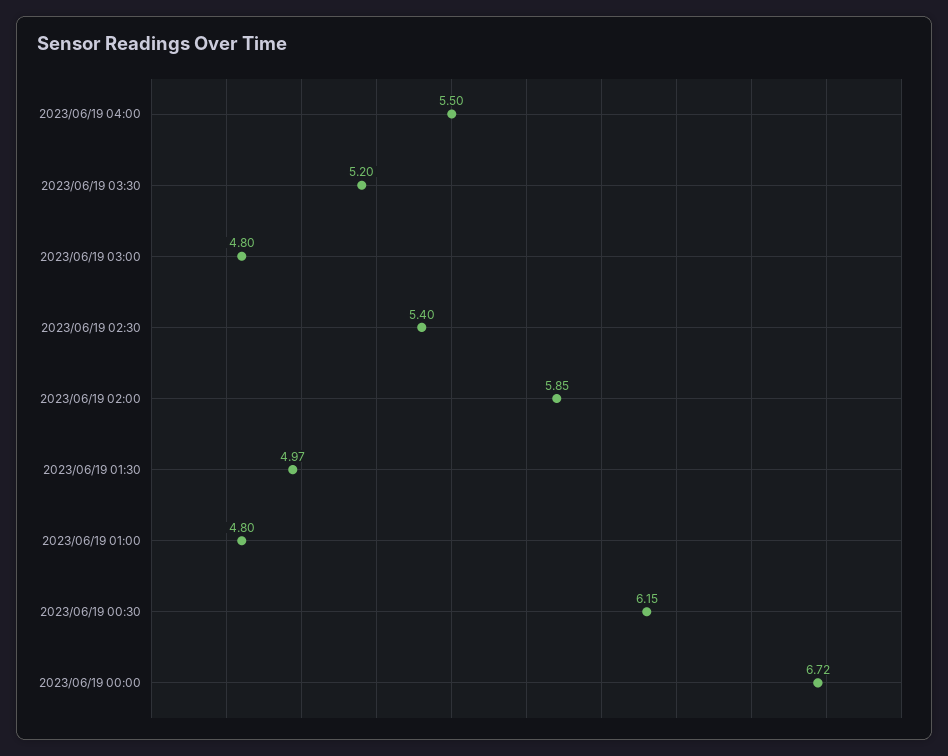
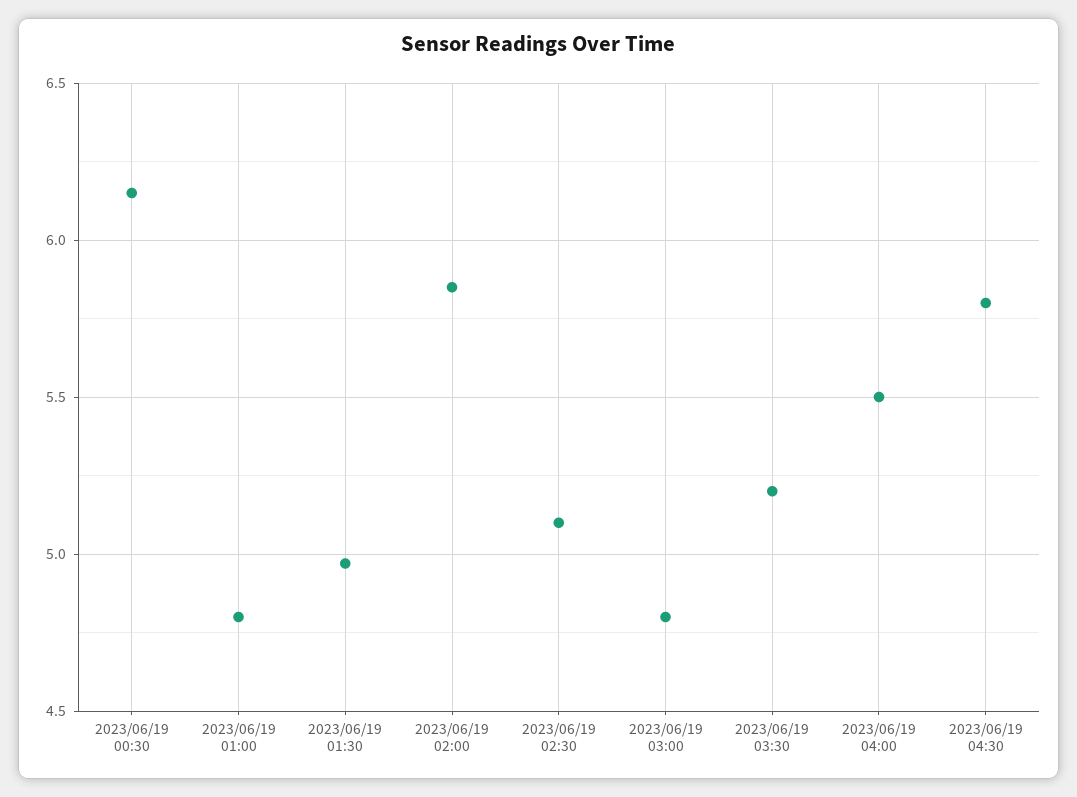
2023/06/19 02:30: 5.4 -> 5.1
2023/06/19 00:00: 6.72 -> none
2023/06/19 04:30: none -> 5.8

